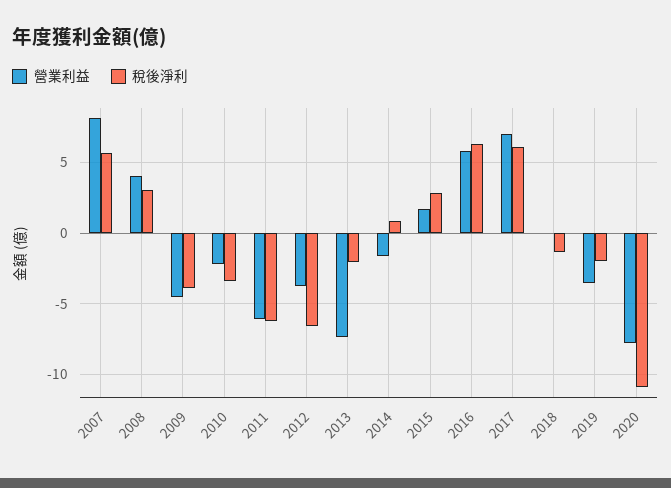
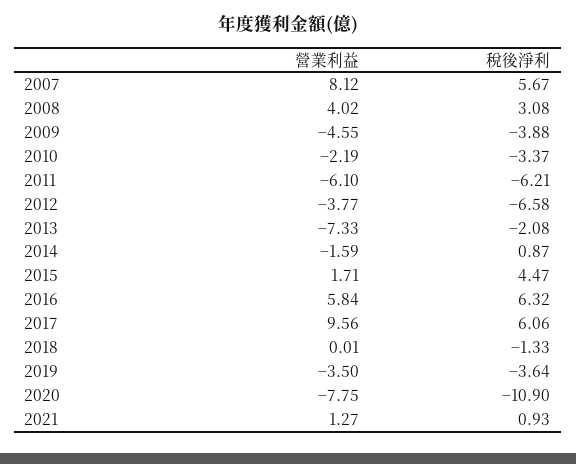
稅後淨利, 2015: 3 -> 4.47
營業利益, 2017: 7 -> 9.56
稅後淨利, 2019: -2 -> -3.64
營業利益, 2021: none -> 1.27
稅後淨利, 2021: none -> 0.93

